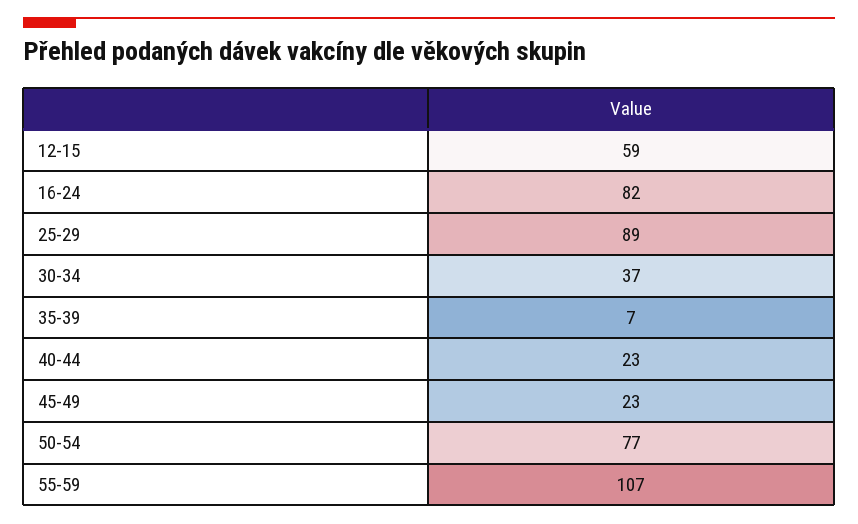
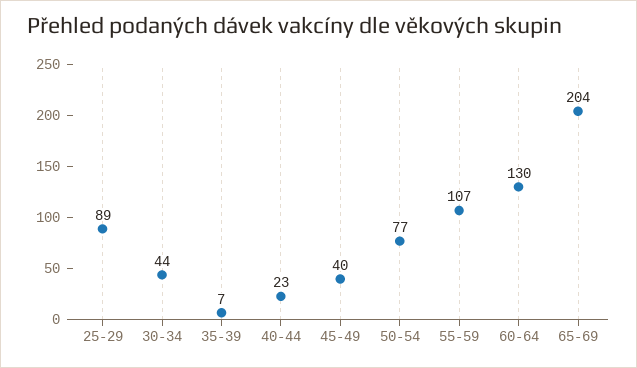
12-15: 59 -> none
16-24: 82 -> none
30-34: 37 -> 44
45-49: 23 -> 40
60-64: none -> 130
65-69: none -> 204

